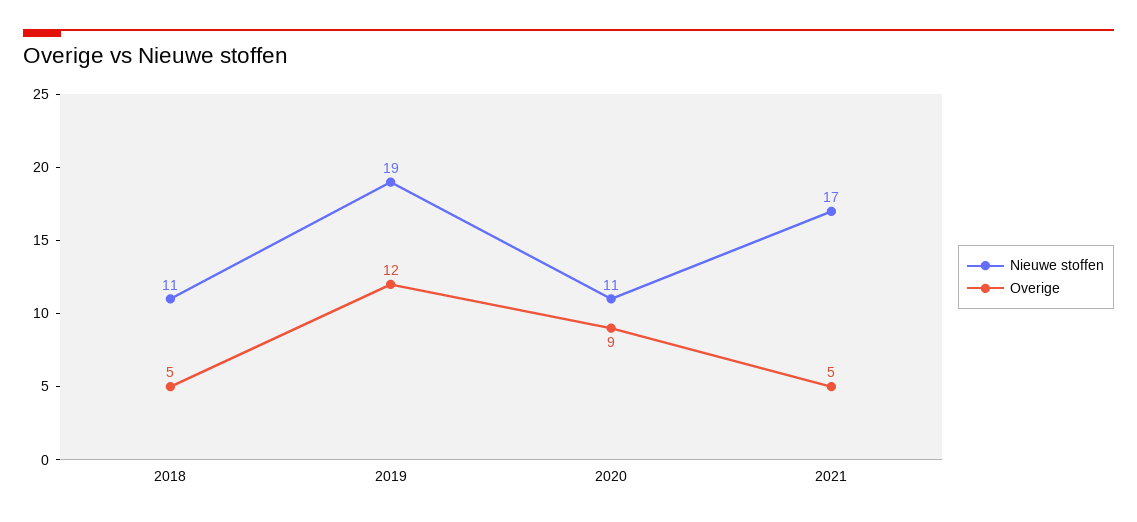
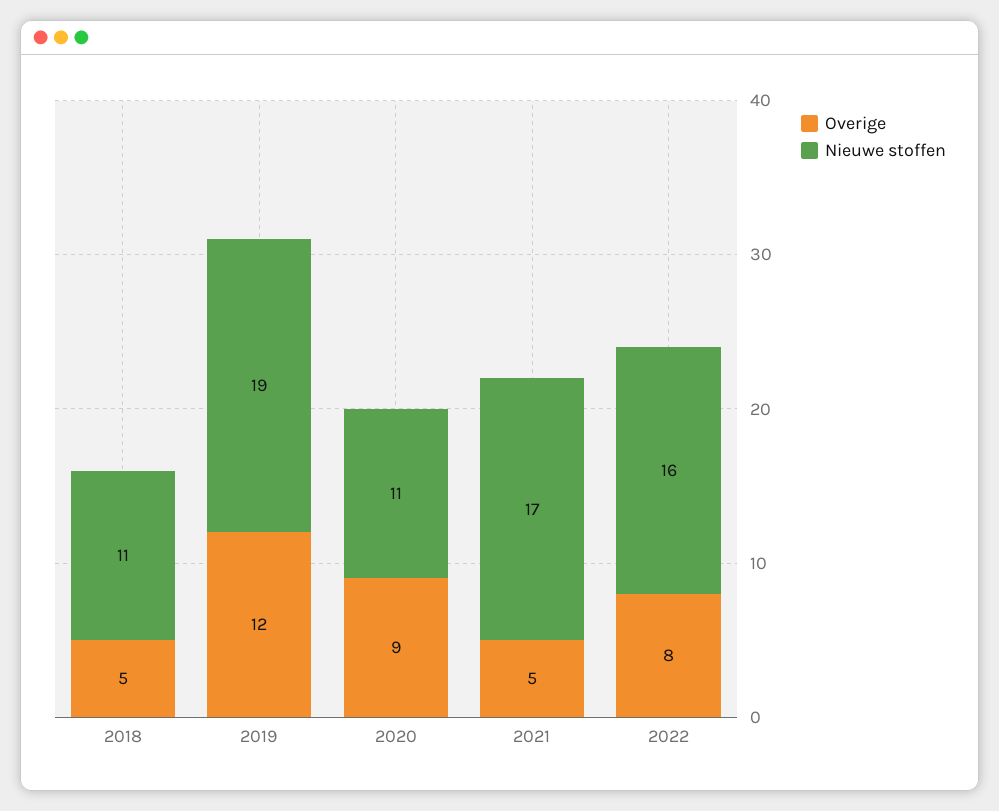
Overige, 2022: none -> 8
Nieuwe stoffen, 2022: none -> 16

